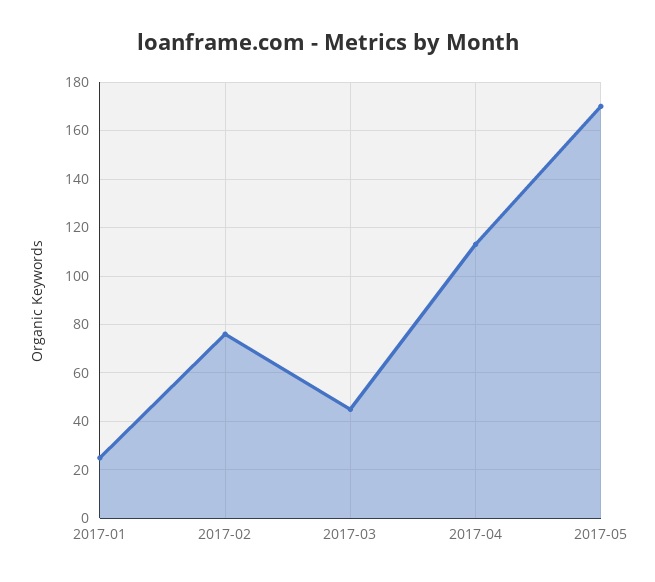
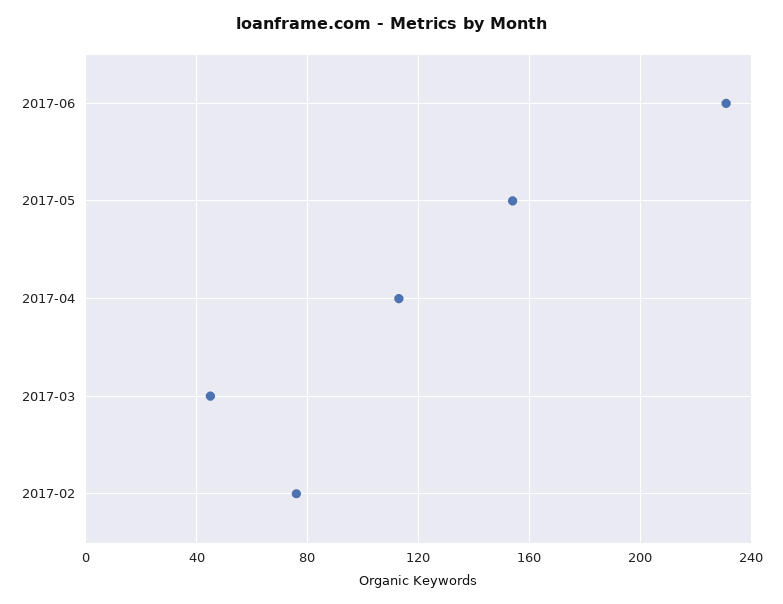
2017-01: 25 -> none
2017-05: 170 -> 155
2017-06: none -> 230

